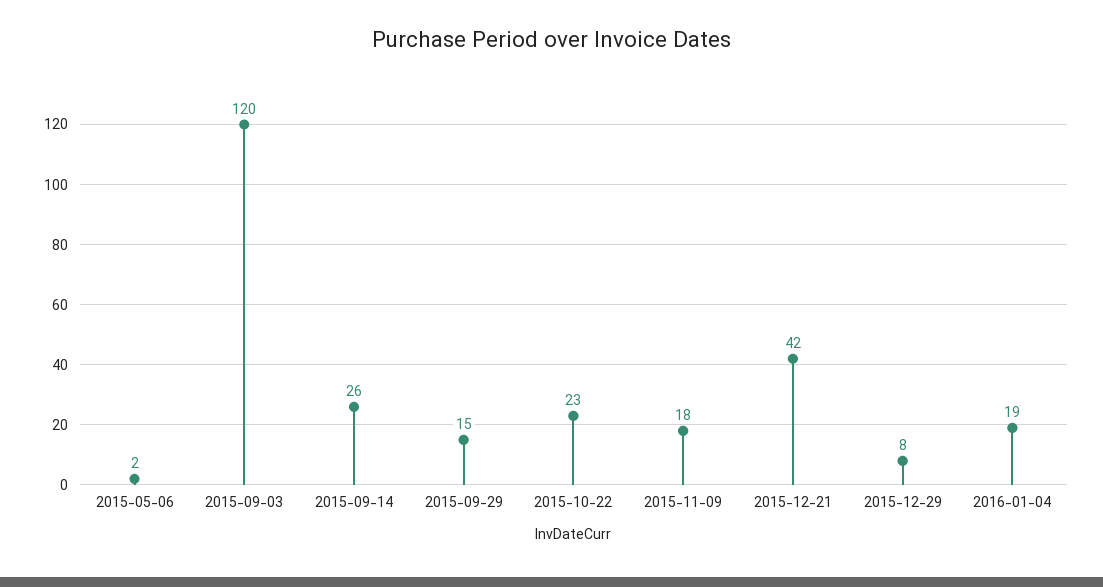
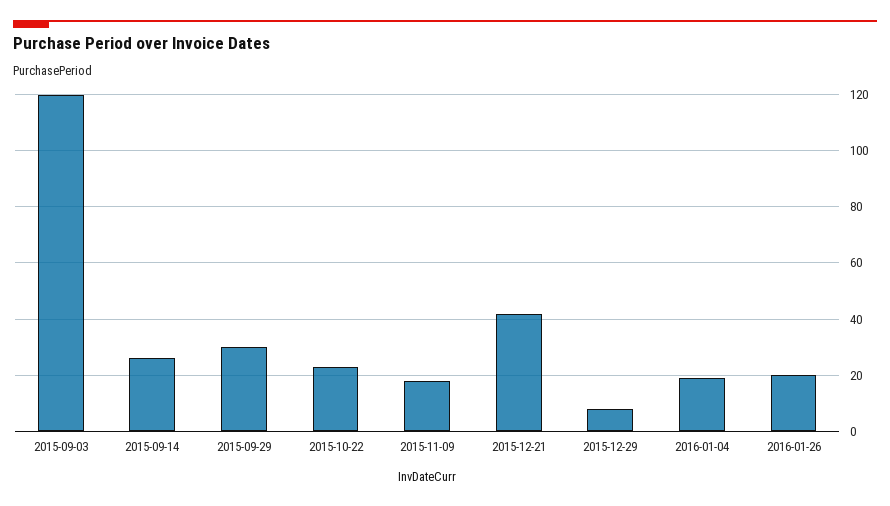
2015-05-06: 2 -> none
2015-09-29: 15 -> 30
2016-01-26: none -> 20

